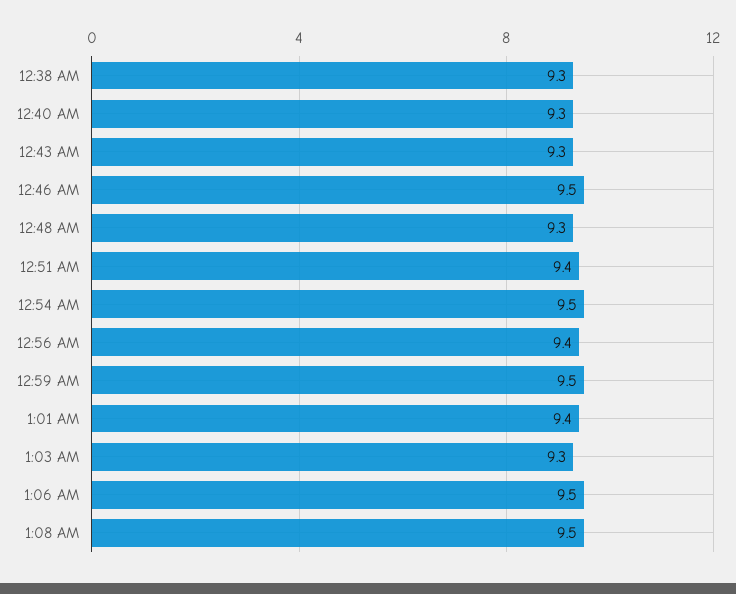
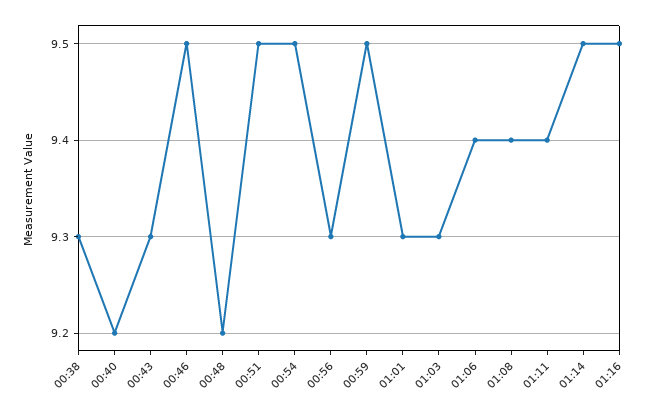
12:40 AM: 9.3 -> 9.2
12:48 AM: 9.3 -> 9.2
12:51 AM: 9.4 -> 9.5
12:56 AM: 9.4 -> 9.3
1:01 AM: 9.4 -> 9.3
1:06 AM: 9.5 -> 9.4
1:08 AM: 9.5 -> 9.4
01:11: none -> 9.4
01:14: none -> 9.5
01:16: none -> 9.5

